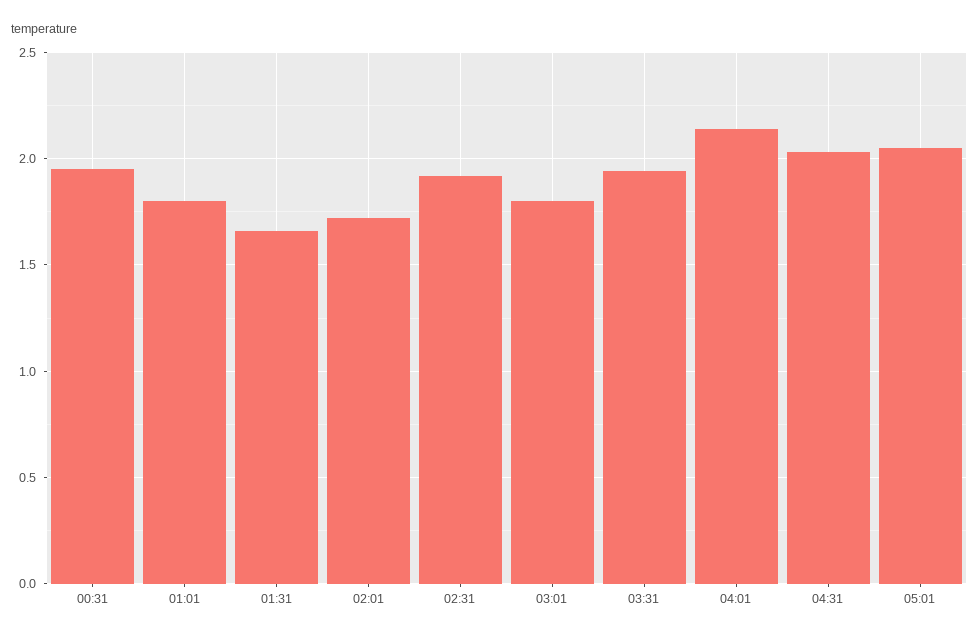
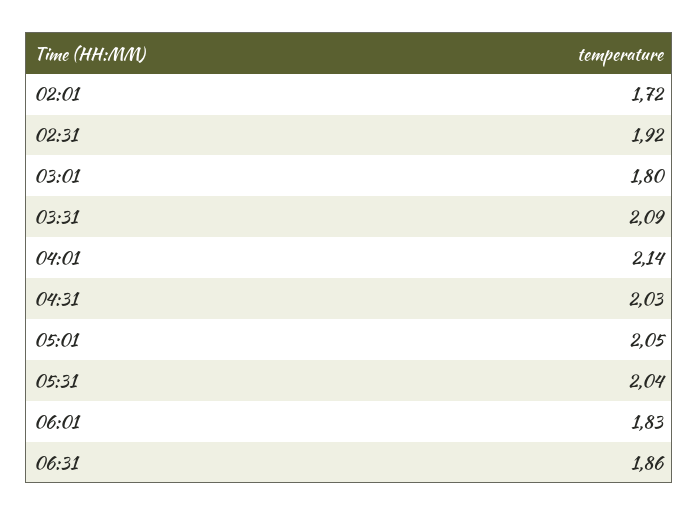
00:31: 1.95 -> none
01:01: 1.8 -> none
01:31: 1.65 -> none
03:31: 1.95 -> 2.09
05:31: none -> 2.04
06:01: none -> 1.83
06:31: none -> 1.86

